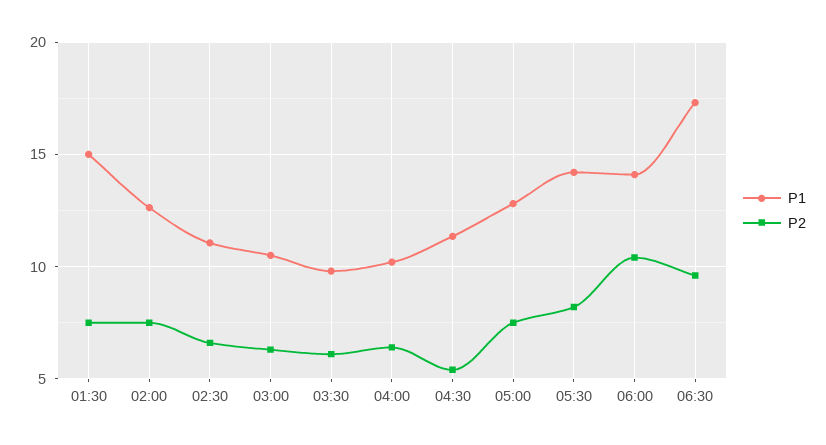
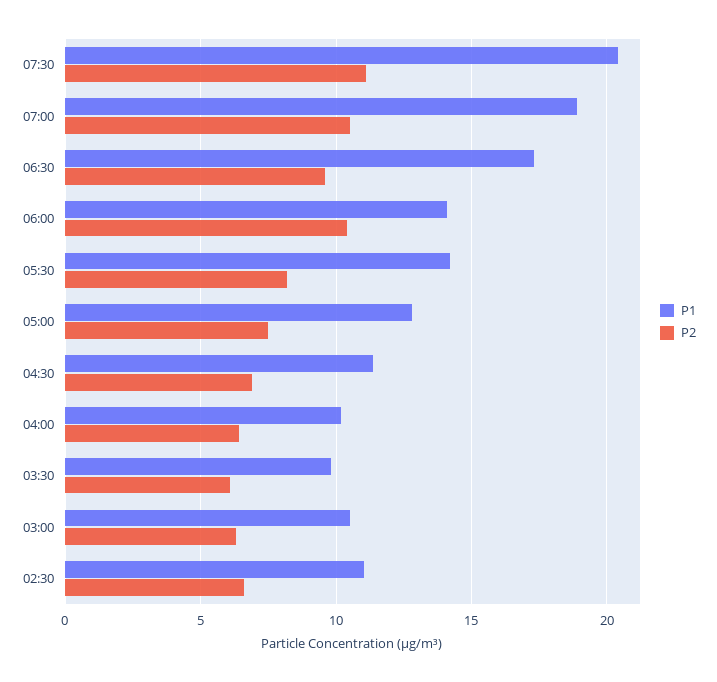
P1, 01:30: 15 -> none
P2, 01:30: 7.5 -> none
P1, 02:00: 12.5 -> none
P2, 02:00: 7.5 -> none
P2, 04:30: 5.5 -> 7
P1, 07:30: none -> 20.5
P2, 07:30: none -> 11
P1, 07:00: none -> 19
P2, 07:00: none -> 10.5

